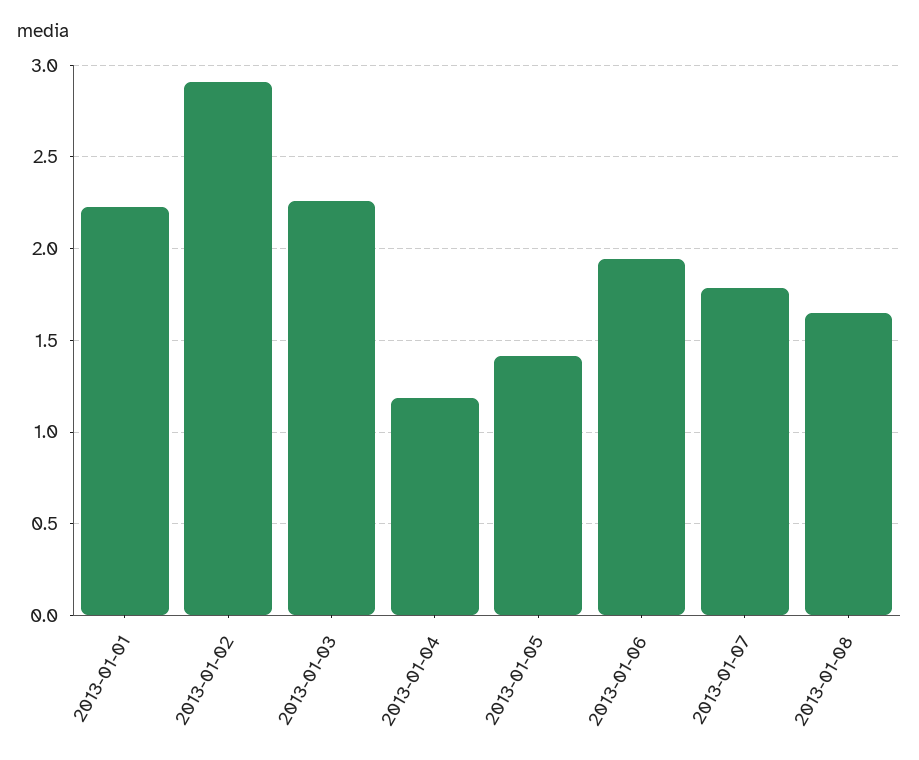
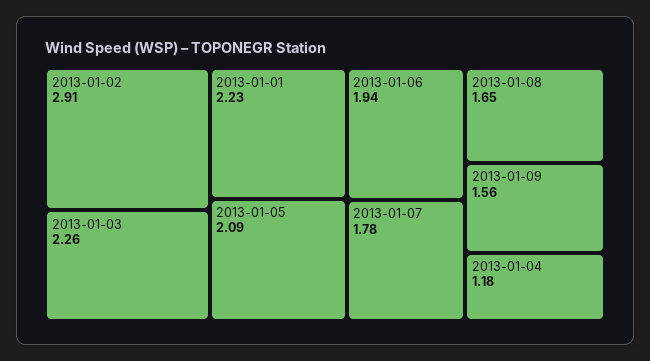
2013-01-05: 1.4 -> 2.09
2013-01-09: none -> 1.56

